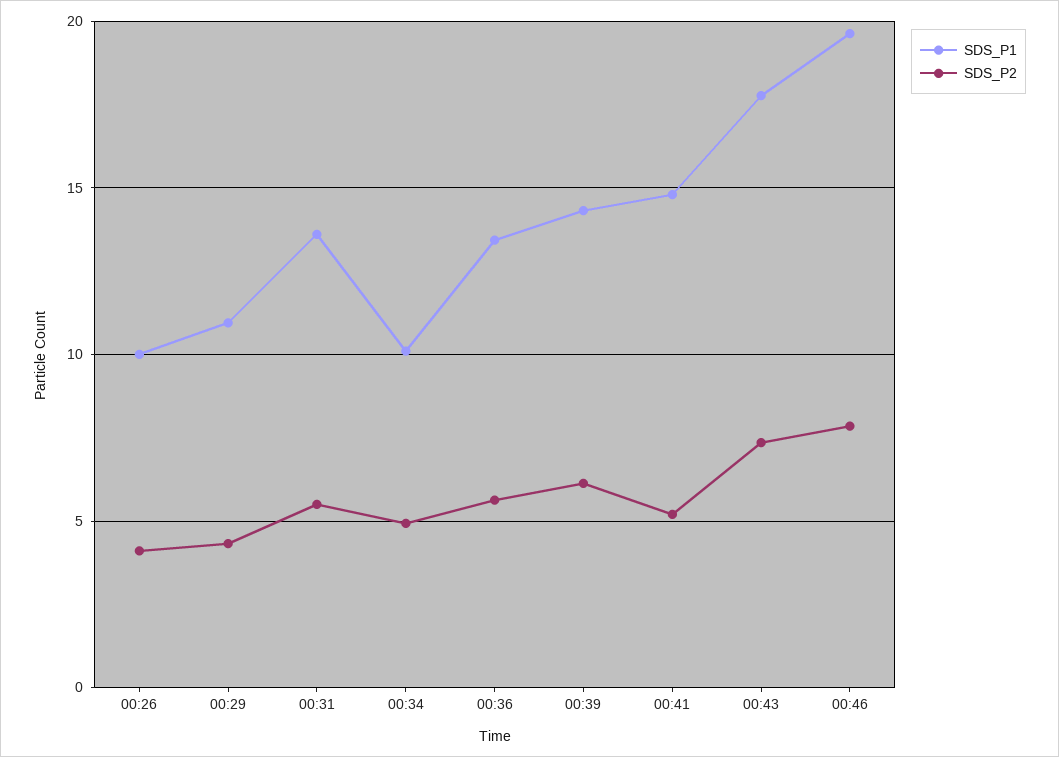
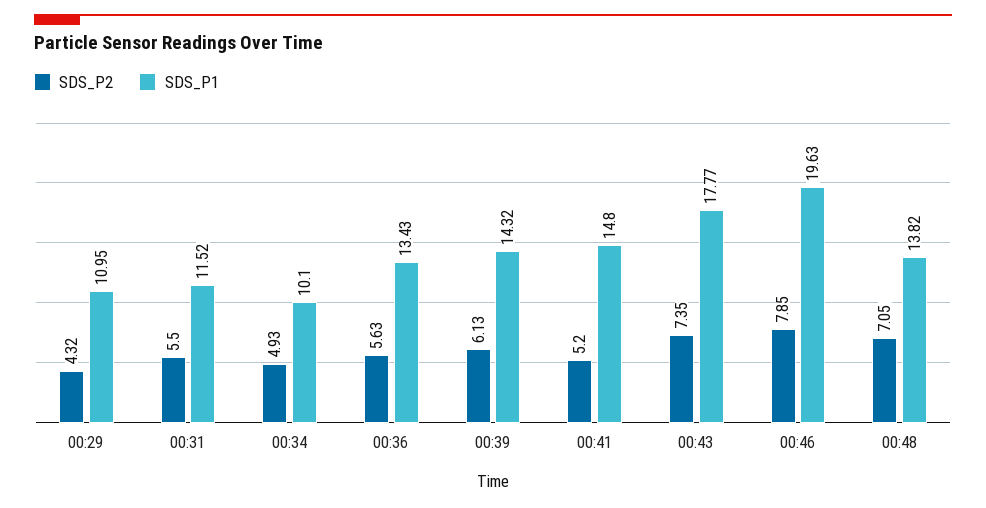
SDS_P1, 00:26: 10 -> none
SDS_P2, 00:26: 4 -> none
SDS_P1, 00:31: 13.5 -> 11.52
SDS_P2, 00:48: none -> 7.05
SDS_P1, 00:48: none -> 13.82

